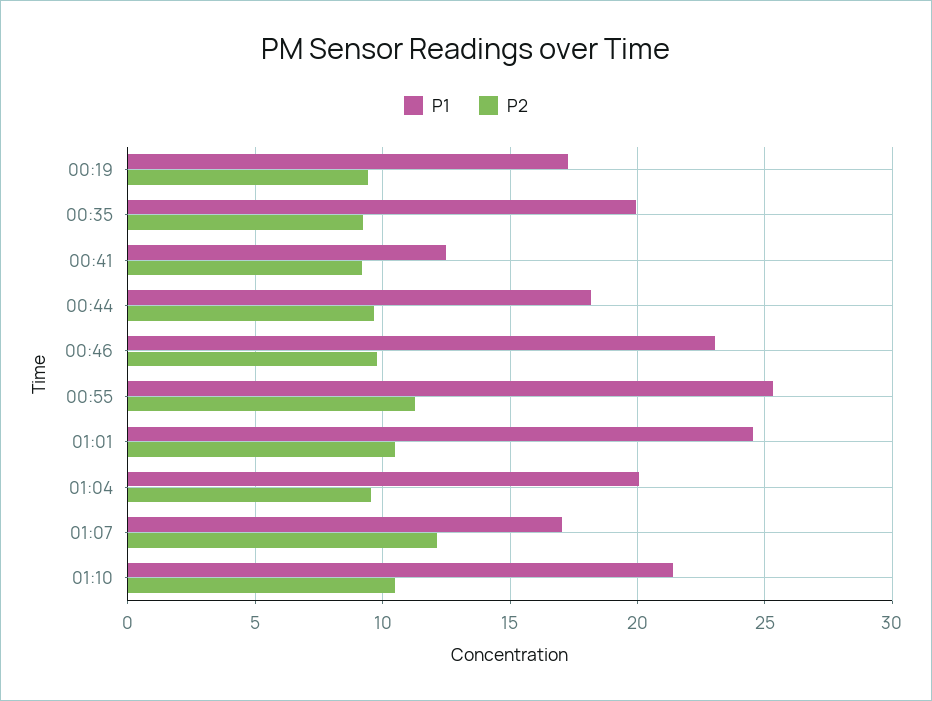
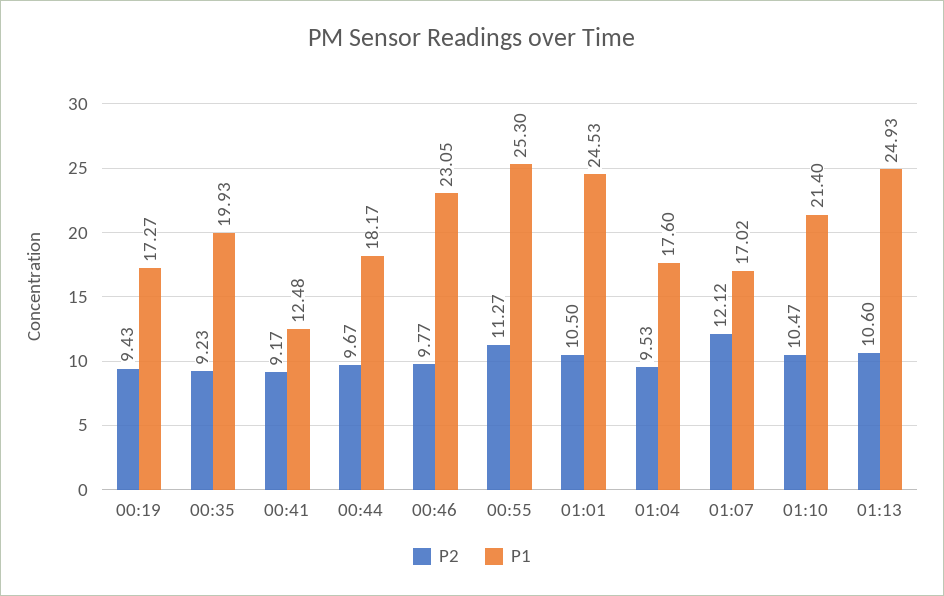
P1, 01:04: 20 -> 17.6
P2, 01:13: none -> 10.6
P1, 01:13: none -> 24.93

